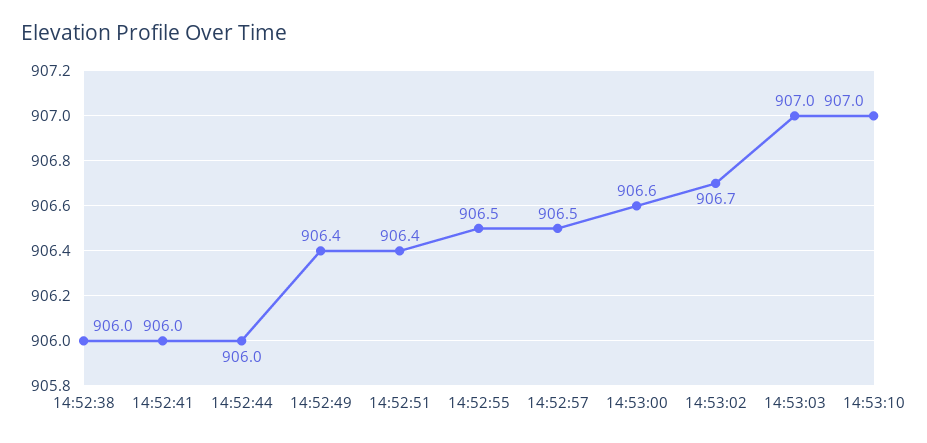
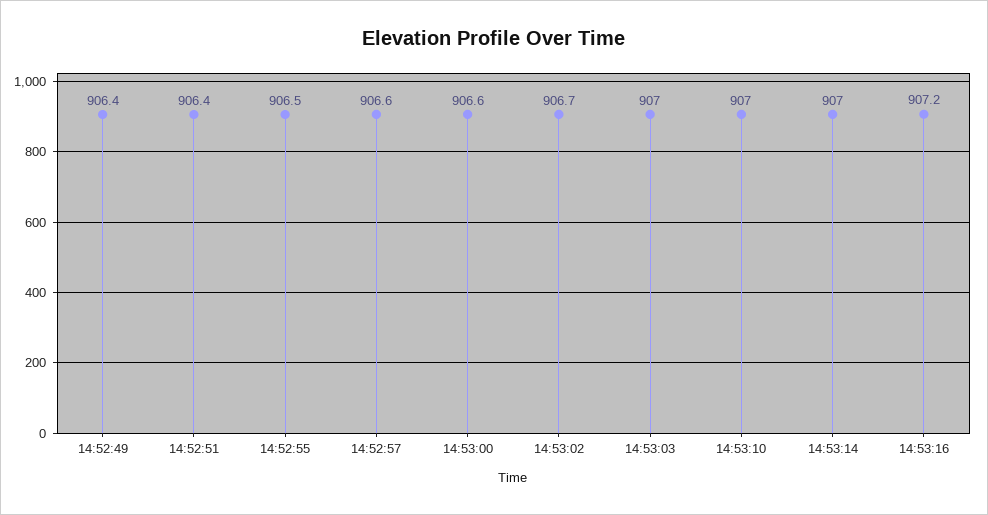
14:52:38: 906 -> none
14:52:41: 906 -> none
14:52:44: 906 -> none
14:52:57: 906.5 -> 906.6
14:53:14: none -> 907
14:53:16: none -> 907.2

